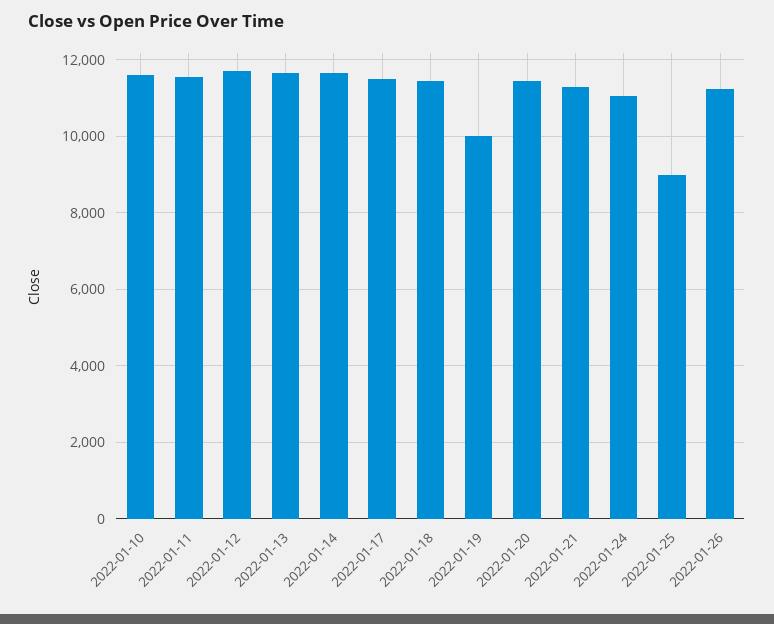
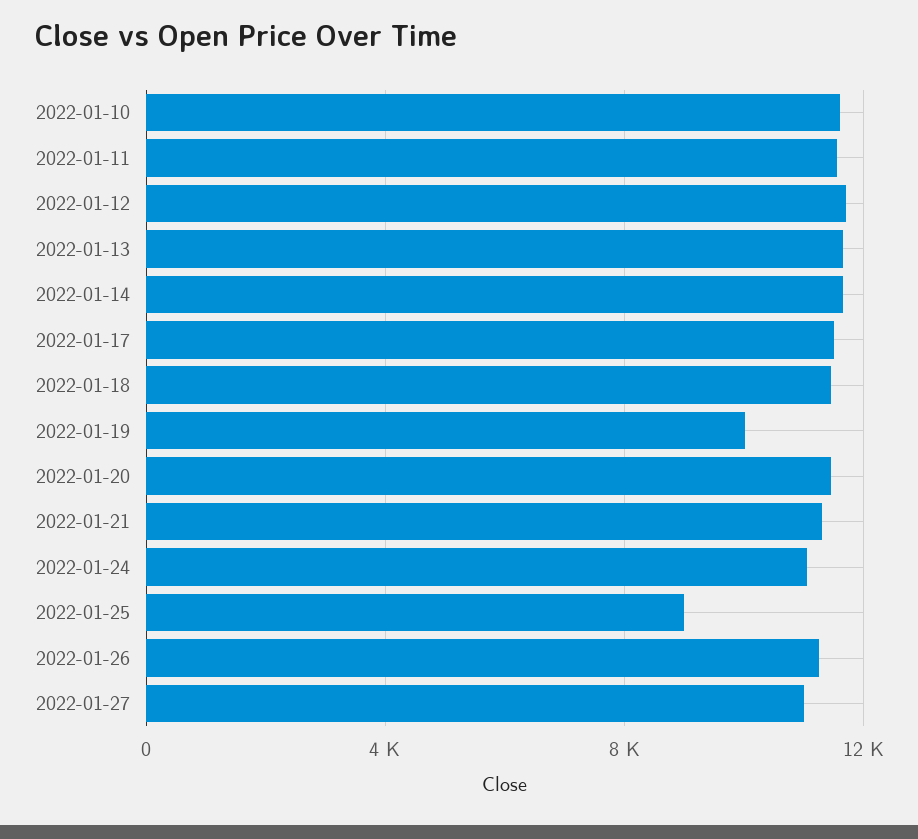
2022-01-27: none -> 11000

